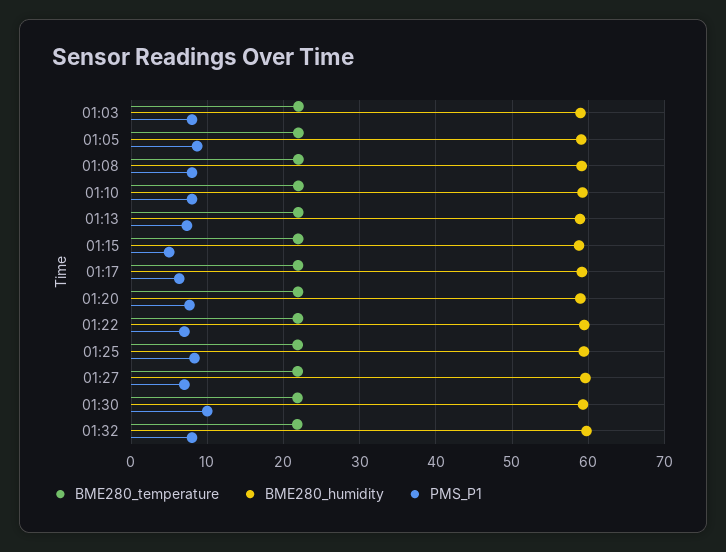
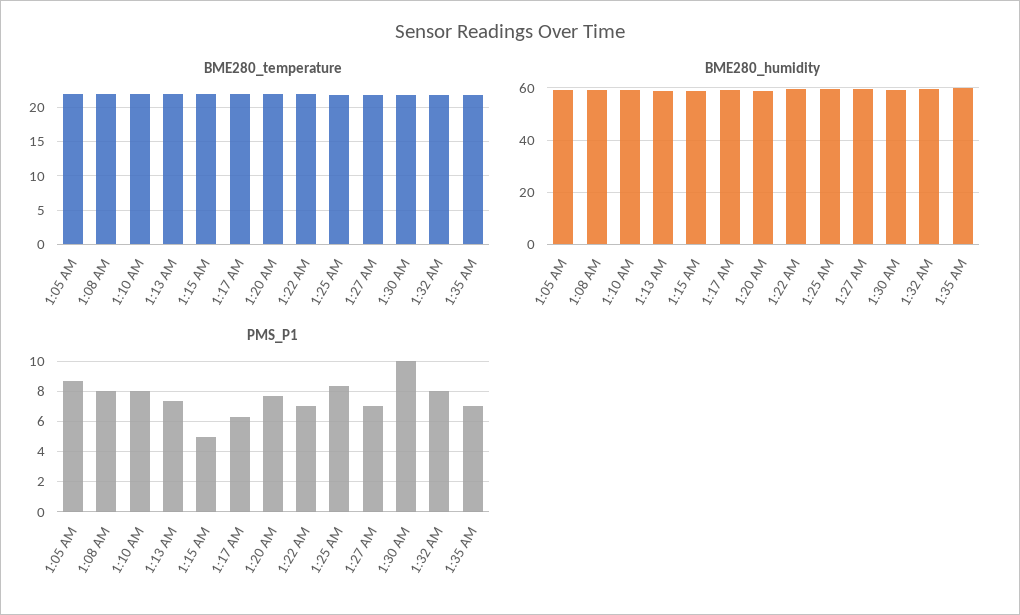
BME280_temperature, 01:03: 22 -> none
BME280_humidity, 01:03: 59 -> none
PMS_P1, 01:03: 8 -> none
BME280_temperature, 1:35 AM: none -> 22
BME280_humidity, 1:35 AM: none -> 60
PMS_P1, 1:35 AM: none -> 7

